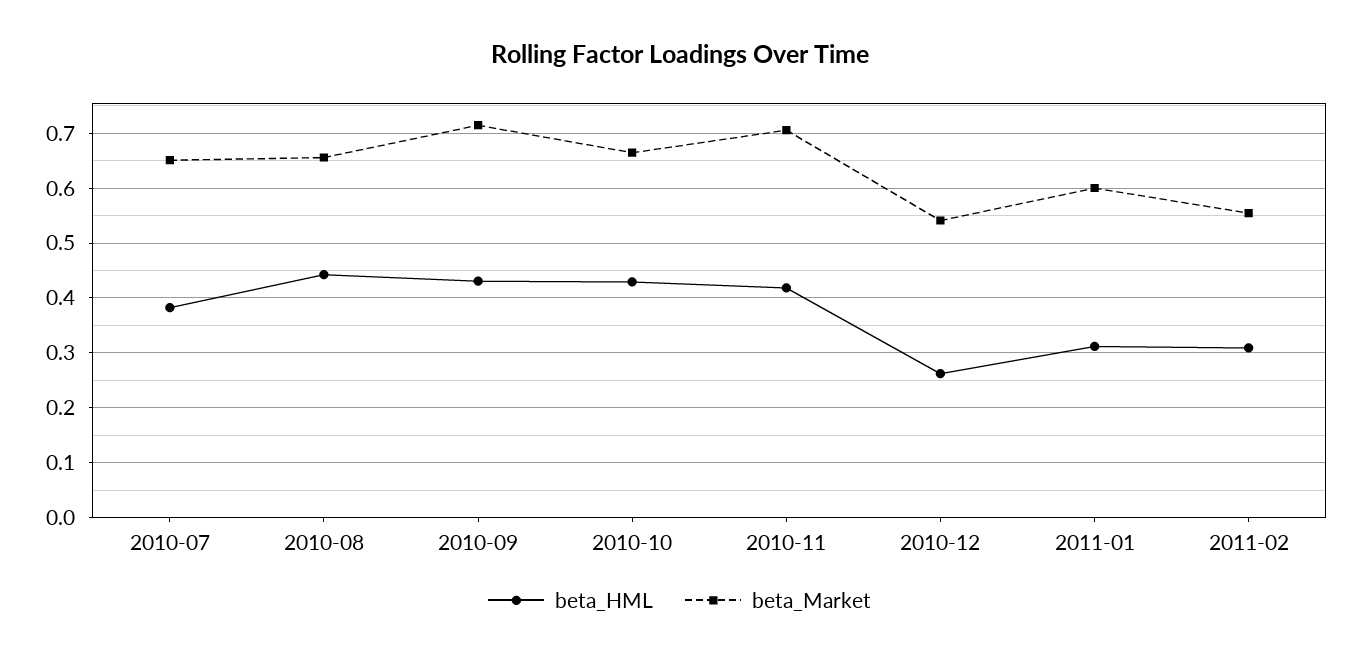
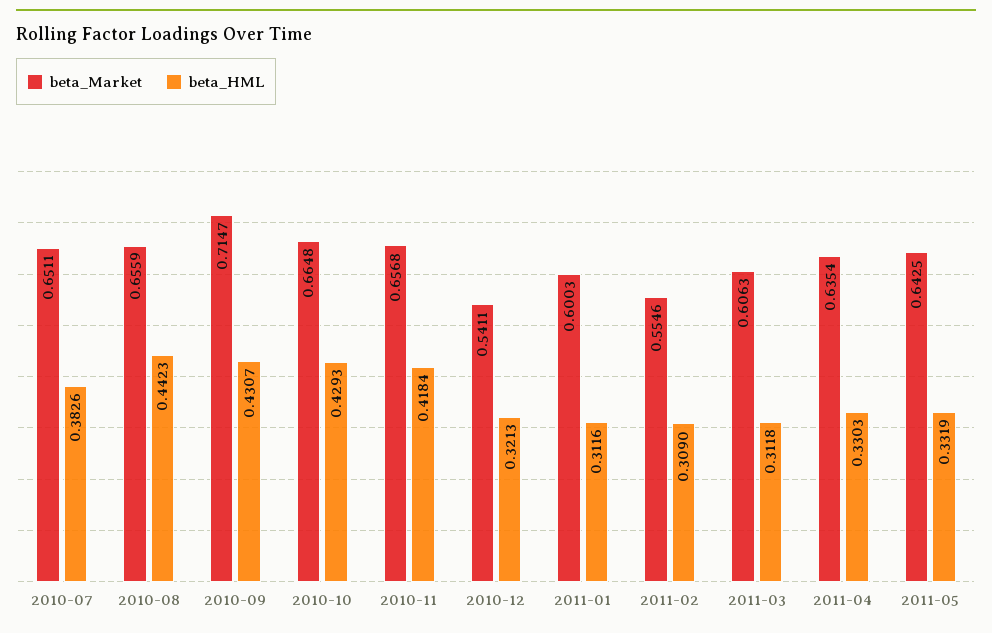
beta_Market, 2010-11: 0.7 -> 0.6568
beta_HML, 2010-12: 0.26 -> 0.3213
beta_Market, 2011-03: none -> 0.6063
beta_HML, 2011-03: none -> 0.3118
beta_Market, 2011-04: none -> 0.6354
beta_HML, 2011-04: none -> 0.3303
beta_Market, 2011-05: none -> 0.6425
beta_HML, 2011-05: none -> 0.3319

